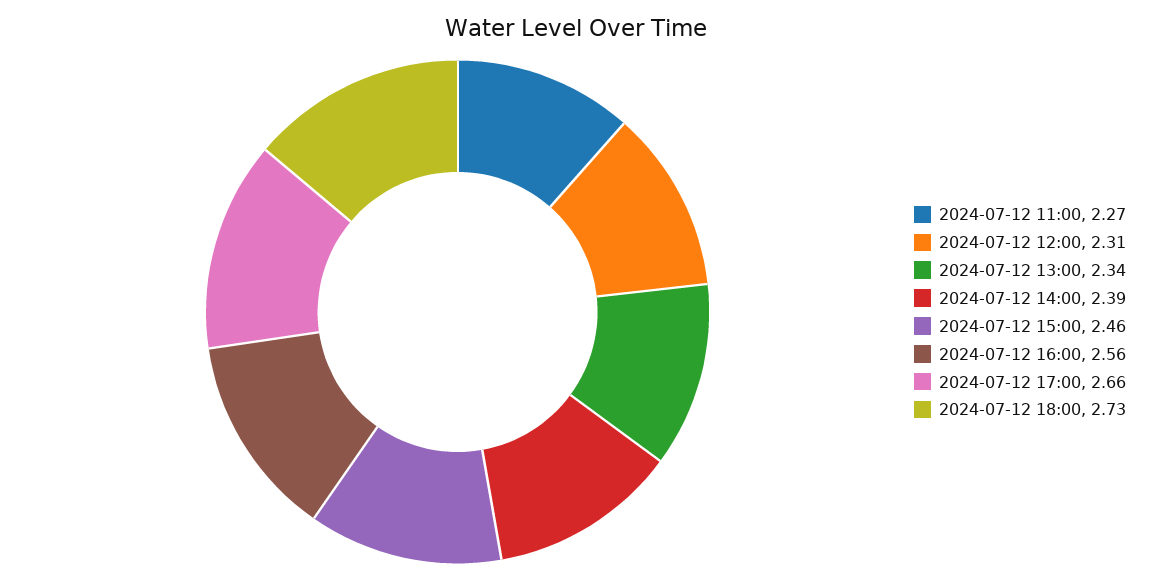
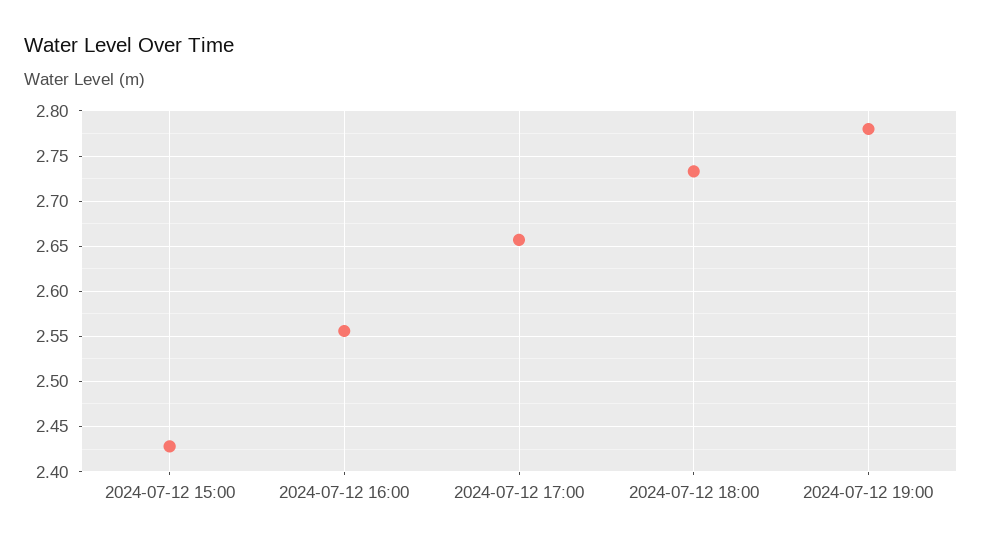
2024-07-12 11:00: 2.27 -> none
2024-07-12 12:00: 2.31 -> none
2024-07-12 13:00: 2.34 -> none
2024-07-12 14:00: 2.39 -> none
2024-07-12 15:00: 2.46 -> 2.43
2024-07-12 19:00: none -> 2.78

